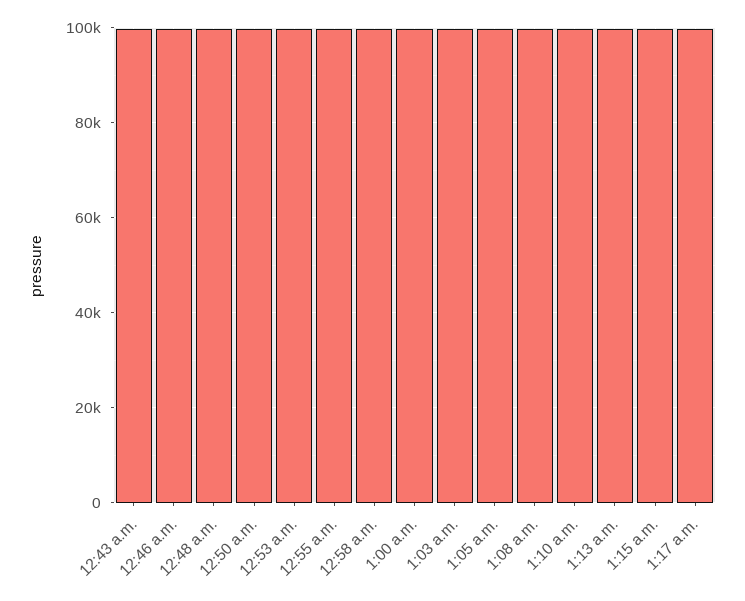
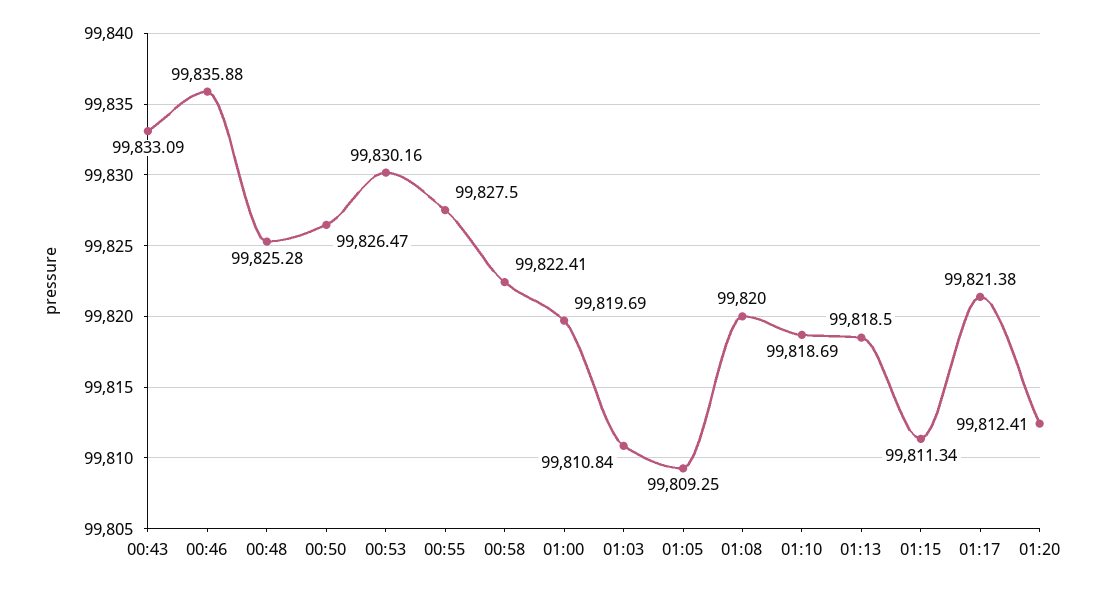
01:20: none -> 99812.41

